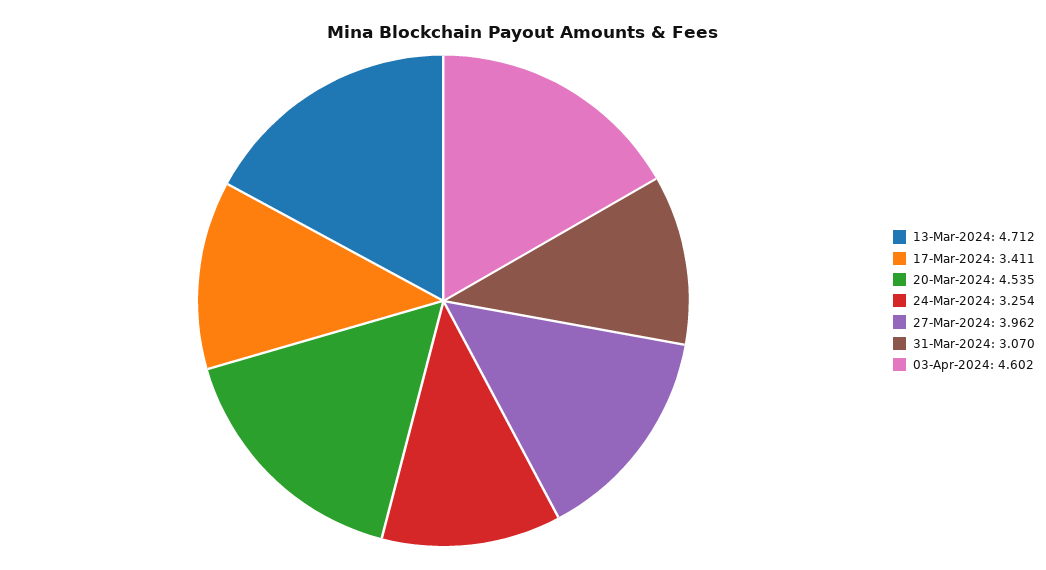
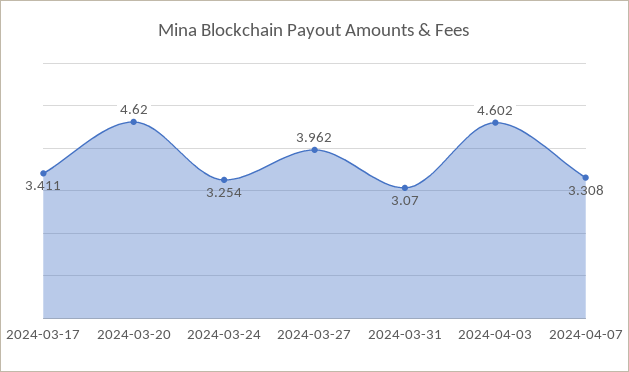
13-Mar-2024: 4.712 -> none
20-Mar-2024: 4.535 -> 4.62
2024-04-07: none -> 3.308

